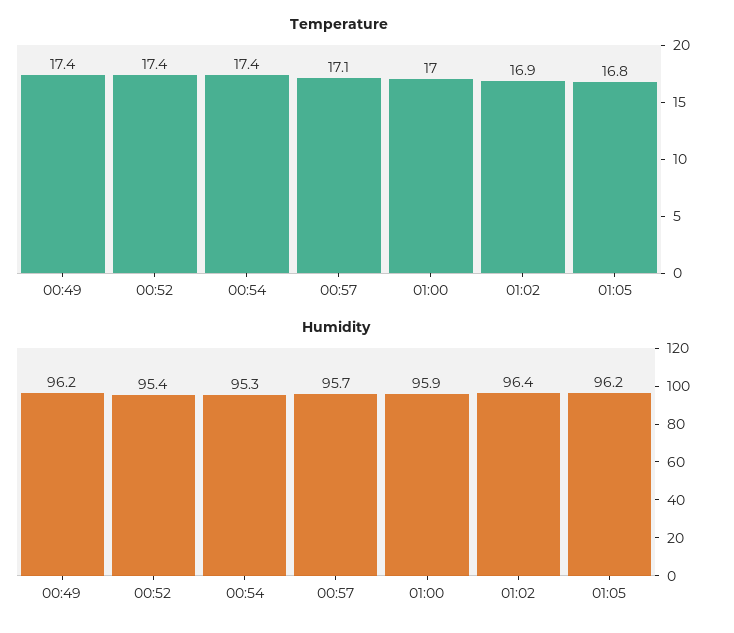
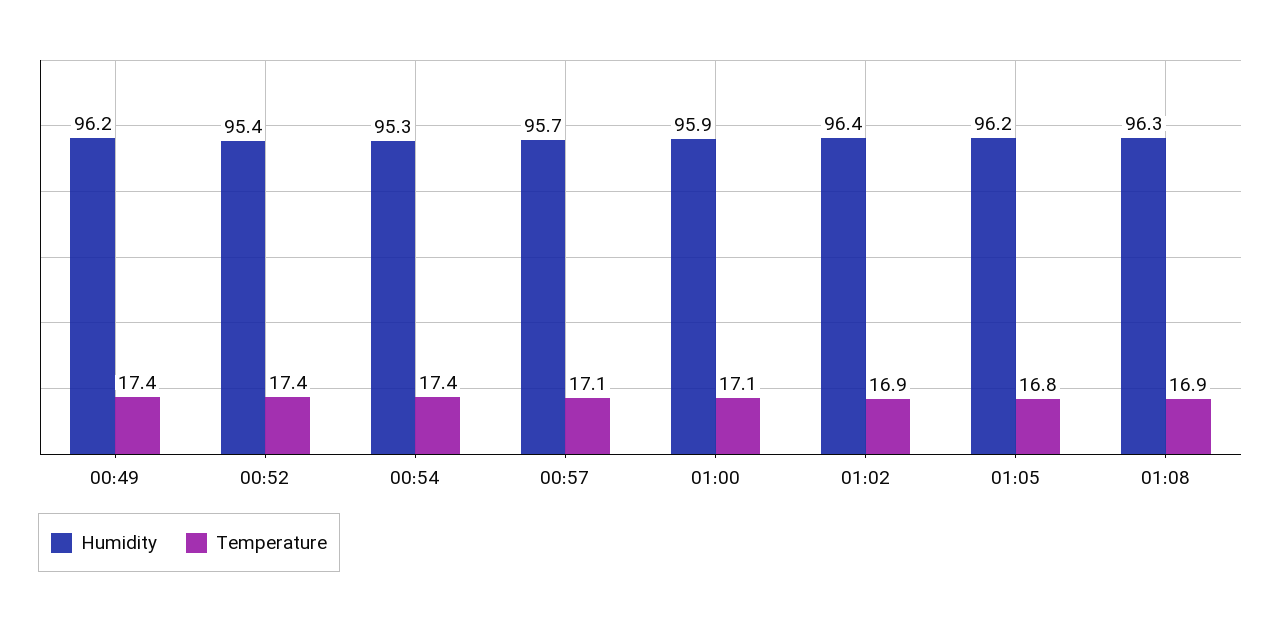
Temperature, 01:00: 17 -> 17.1
Humidity, 01:08: none -> 96.3
Temperature, 01:08: none -> 16.9

